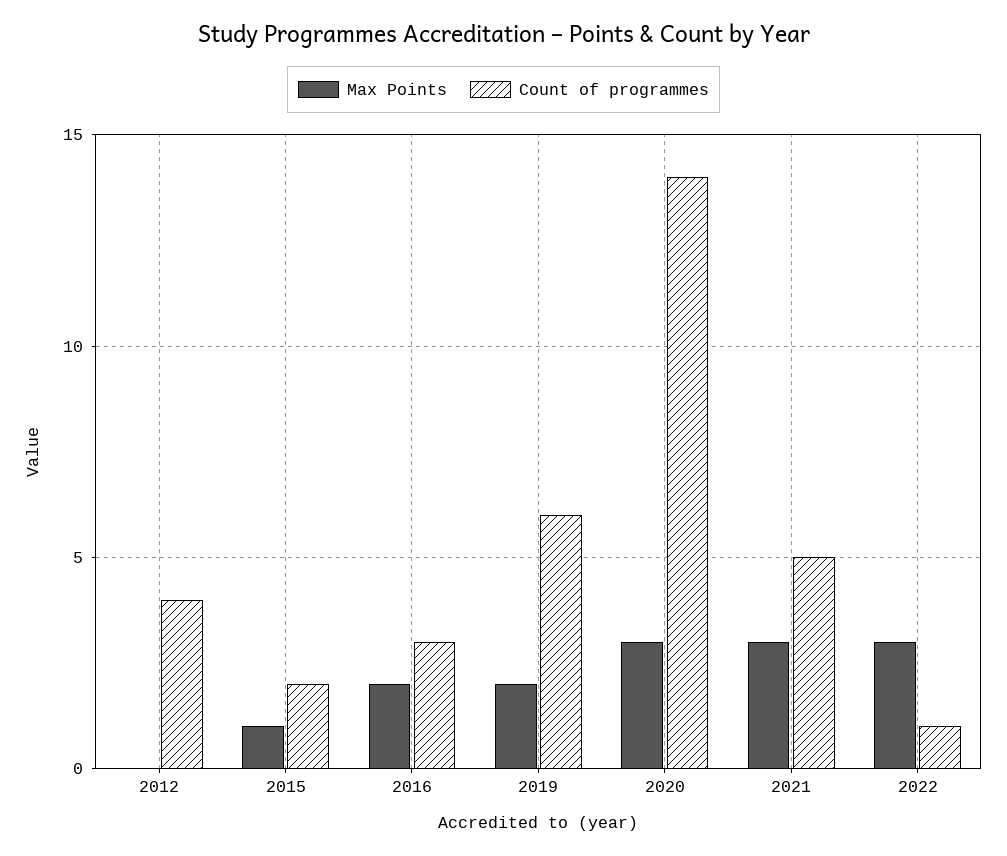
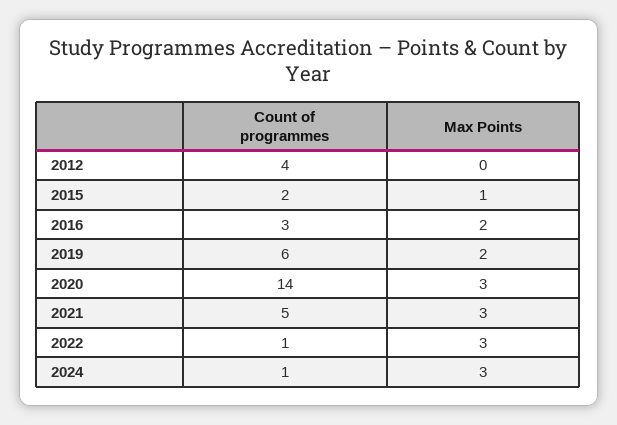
Count of programmes, 2024: none -> 1
Max Points, 2024: none -> 3

